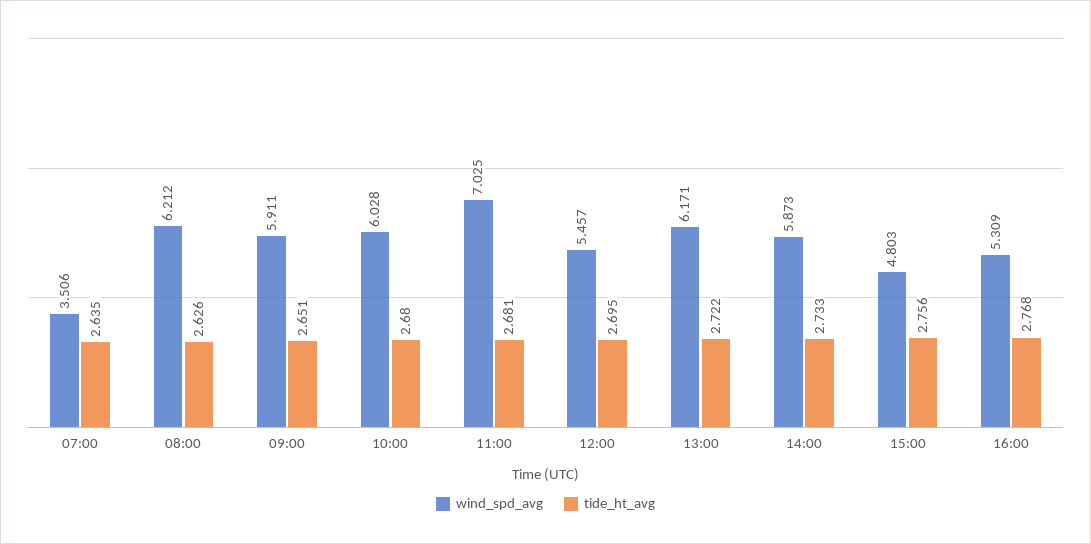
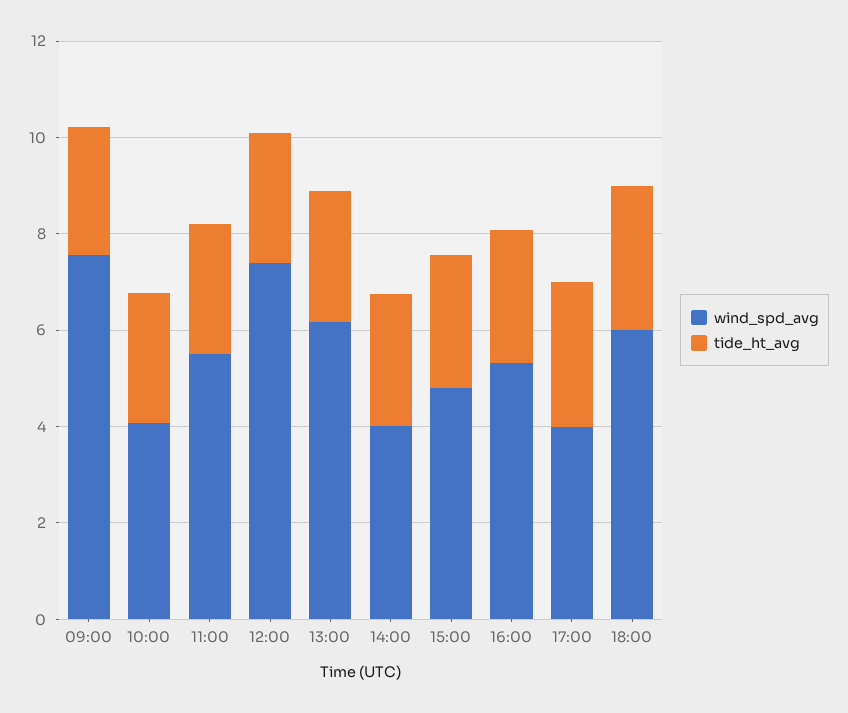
wind_spd_avg, 07:00: 3.506 -> none
tide_ht_avg, 07:00: 2.635 -> none
wind_spd_avg, 08:00: 6.212 -> none
tide_ht_avg, 08:00: 2.626 -> none
wind_spd_avg, 09:00: 5.911 -> 7.5
wind_spd_avg, 10:00: 6.028 -> 4
wind_spd_avg, 11:00: 7.025 -> 5.5
wind_spd_avg, 12:00: 5.457 -> 7.5
wind_spd_avg, 14:00: 5.873 -> 4
wind_spd_avg, 17:00: none -> 4
tide_ht_avg, 17:00: none -> 3
wind_spd_avg, 18:00: none -> 6
tide_ht_avg, 18:00: none -> 3

